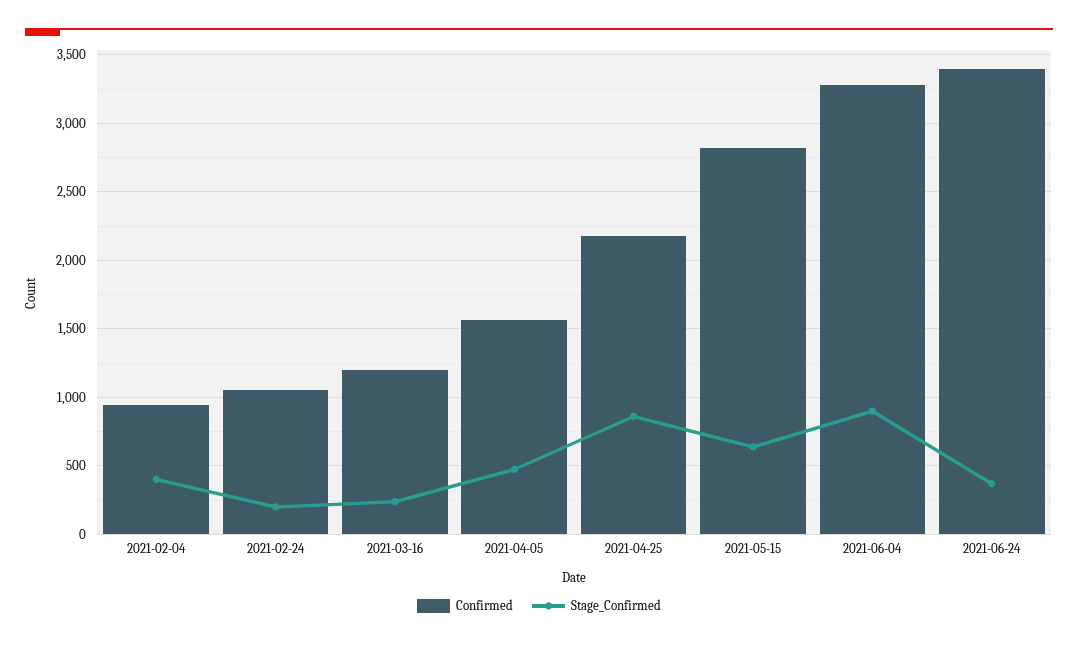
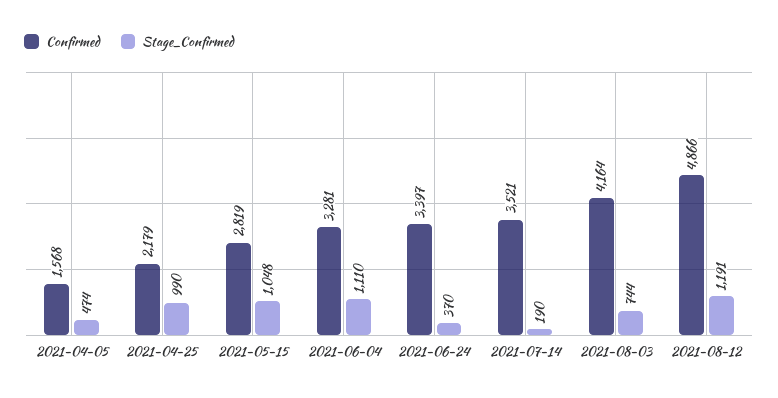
Confirmed, 2021-02-04: 950 -> none
Stage_Confirmed, 2021-02-04: 400 -> none
Confirmed, 2021-02-24: 1050 -> none
Stage_Confirmed, 2021-02-24: 200 -> none
Confirmed, 2021-03-16: 1200 -> none
Stage_Confirmed, 2021-03-16: 250 -> none
Stage_Confirmed, 2021-04-25: 850 -> 990
Stage_Confirmed, 2021-05-15: 650 -> 1048
Stage_Confirmed, 2021-06-04: 900 -> 1110
Confirmed, 2021-07-14: none -> 3521
Stage_Confirmed, 2021-07-14: none -> 190
Confirmed, 2021-08-03: none -> 4164
Stage_Confirmed, 2021-08-03: none -> 744
Confirmed, 2021-08-12: none -> 4866
Stage_Confirmed, 2021-08-12: none -> 1191

